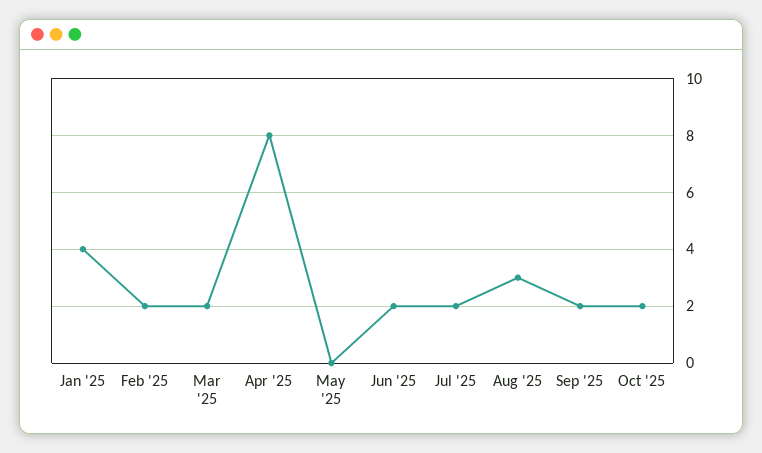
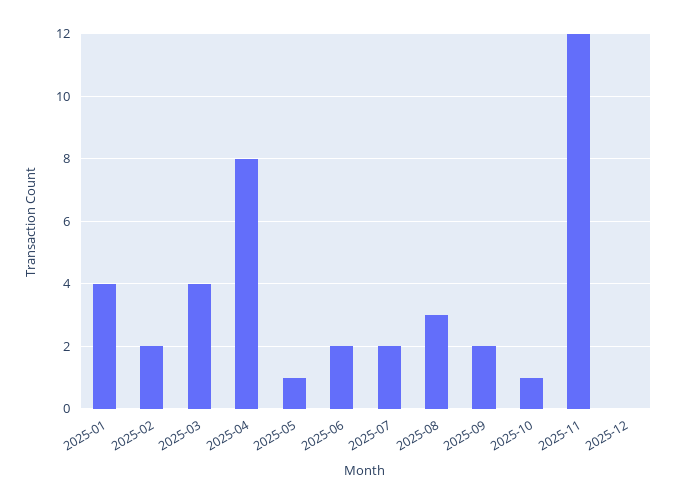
Mar '25: 2 -> 4
May '25: 0 -> 1
Oct '25: 2 -> 1
2025-11: none -> 12
2025-12: none -> 0

